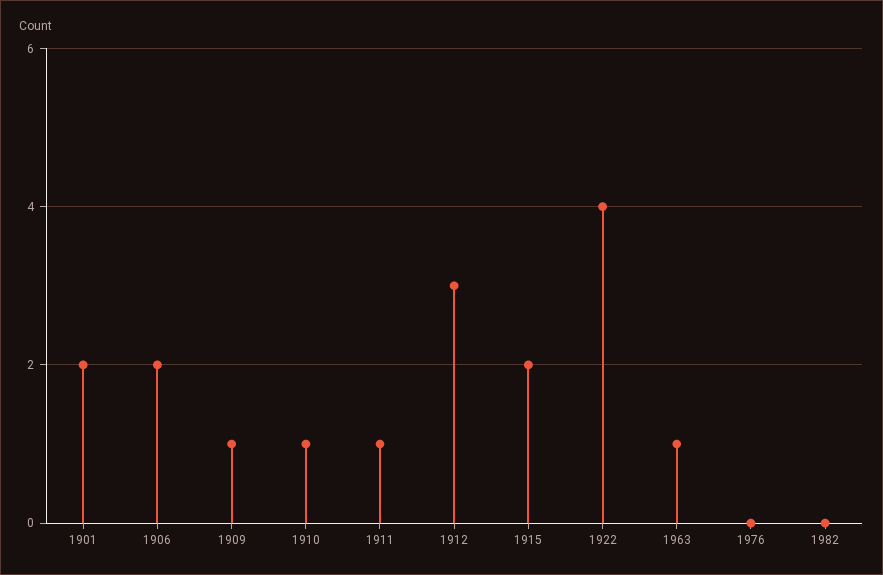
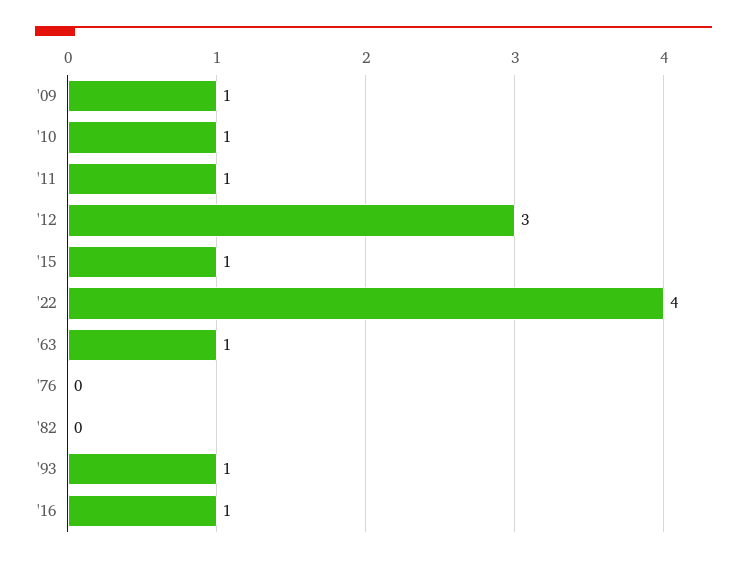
1901: 2 -> none
1906: 2 -> none
1915: 2 -> 1
'93: none -> 1
'16: none -> 1

